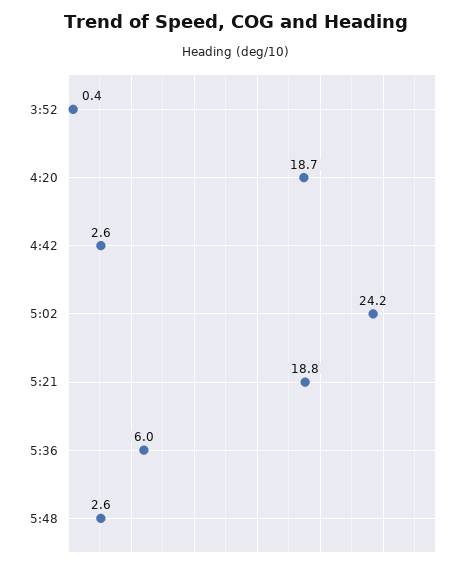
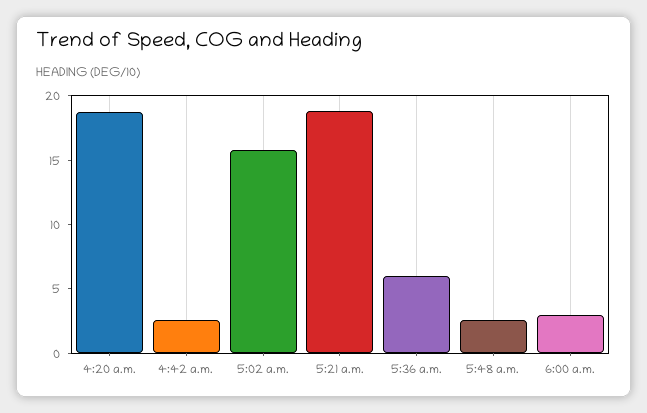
3:52: 0.4 -> none
5:02: 24.2 -> 16
6:00 a.m.: none -> 3

